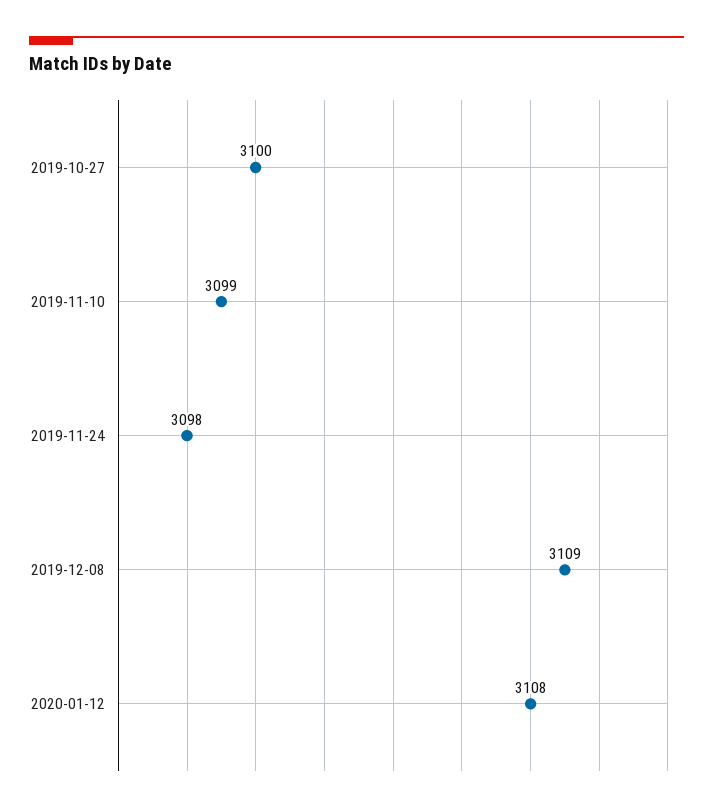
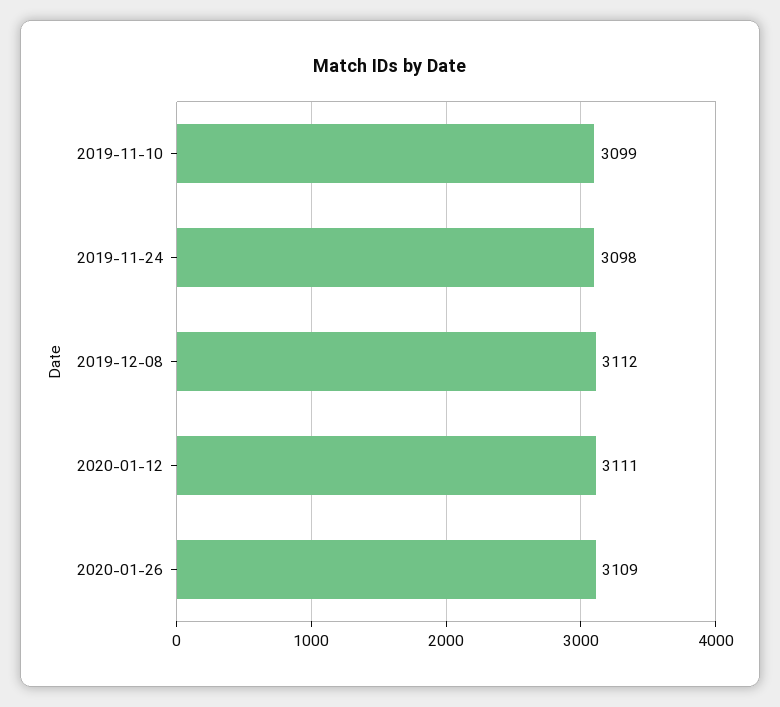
2019-10-27: 3100 -> none
2019-12-08: 3109 -> 3112
2020-01-12: 3108 -> 3111
2020-01-26: none -> 3109

